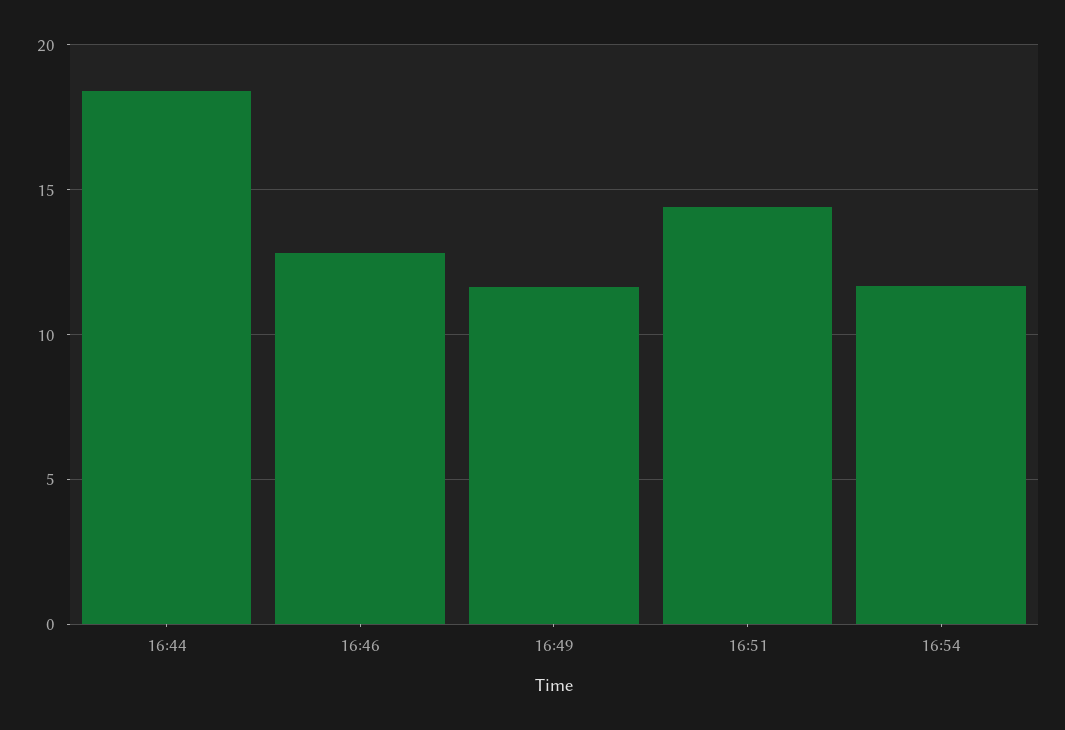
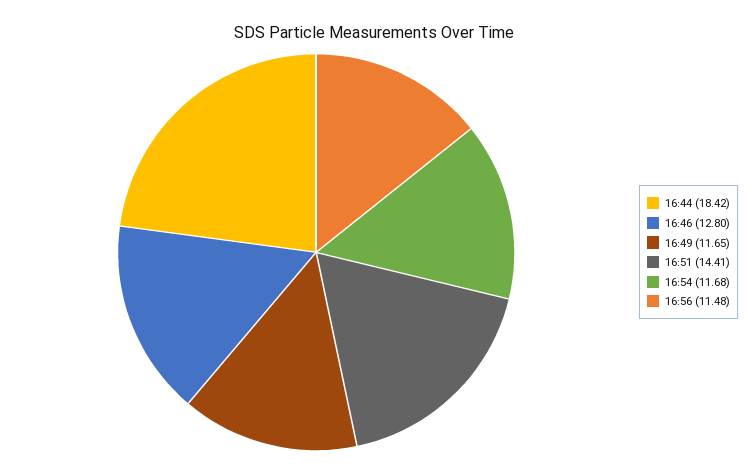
16:56: none -> 11.48

